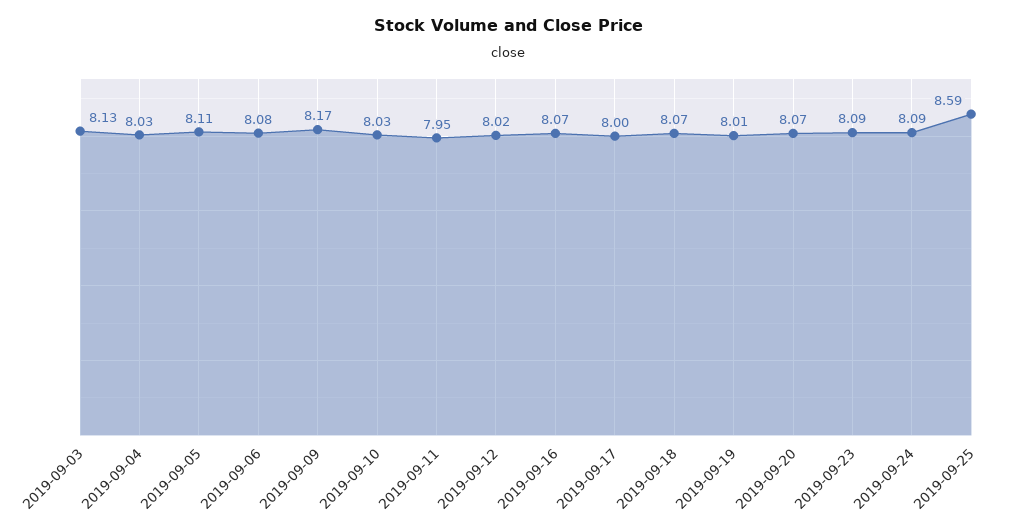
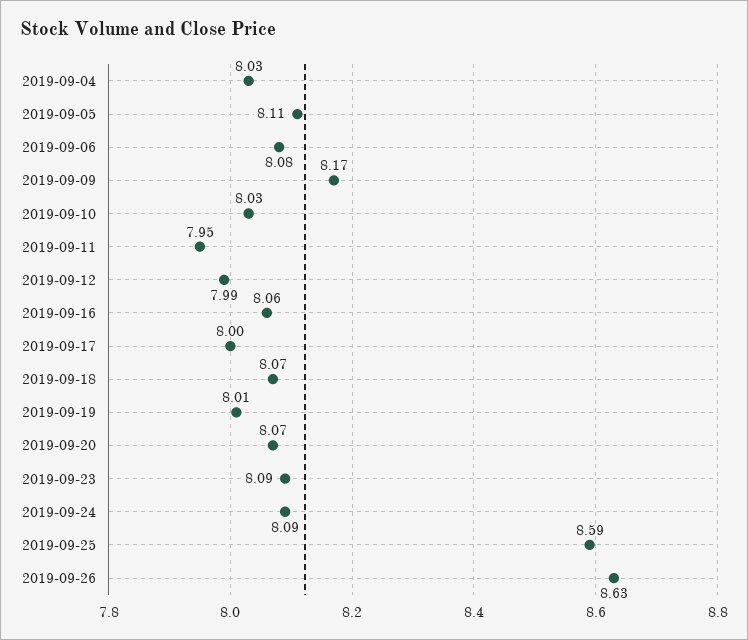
2019-09-03: 8.13 -> none
2019-09-12: 8.02 -> 7.99
2019-09-16: 8.07 -> 8.06
2019-09-26: none -> 8.63

